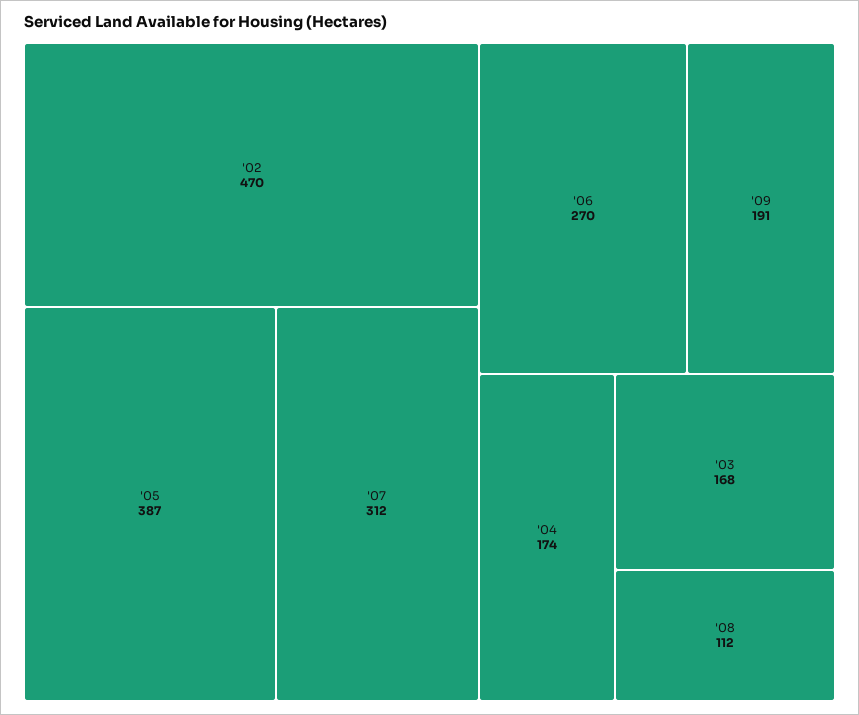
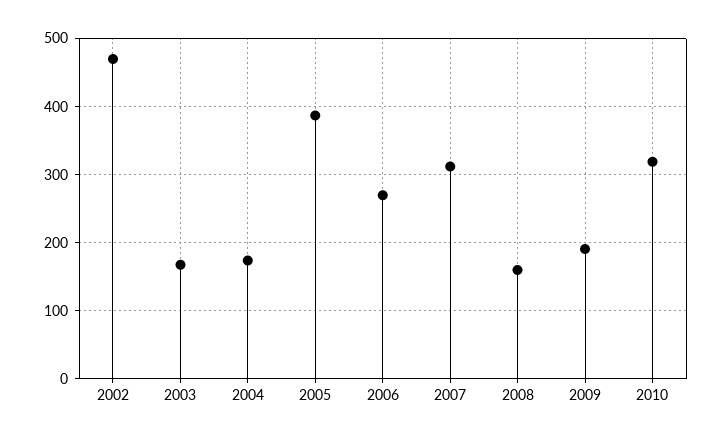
'08: 112 -> 160
2010: none -> 320

